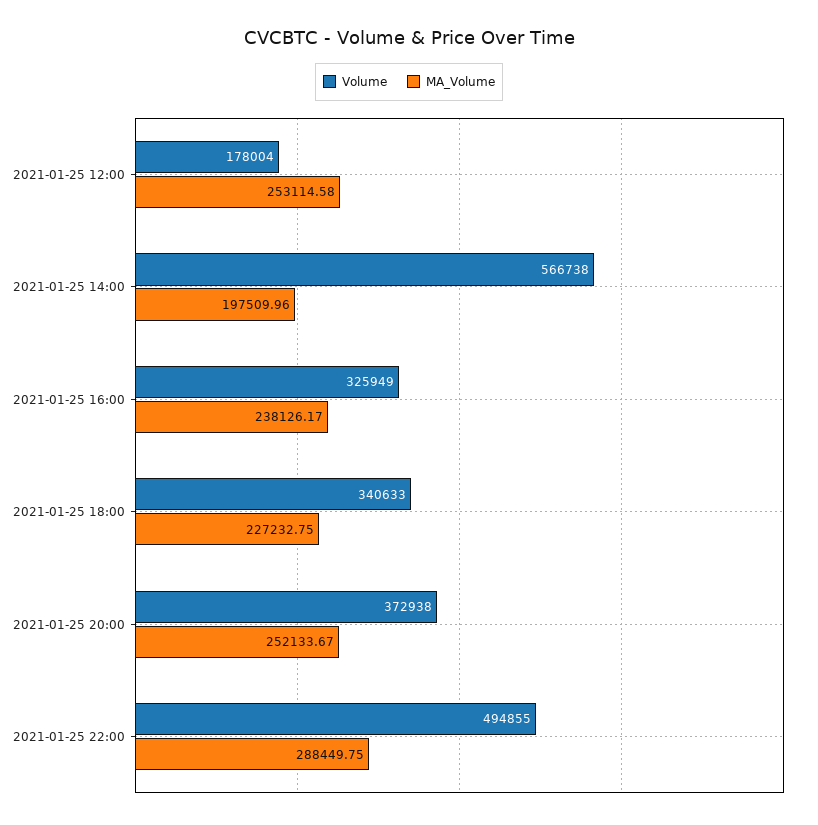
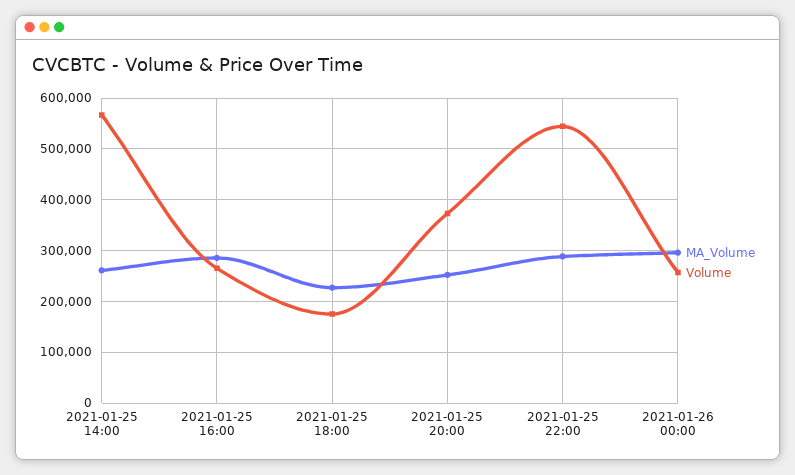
Volume, 2021-01-25 12:00: 178004 -> none
MA_Volume, 2021-01-25 12:00: 253114.58 -> none
MA_Volume, 2021-01-25 14:00: 197509.96 -> 260000
Volume, 2021-01-25 16:00: 325949 -> 260000
MA_Volume, 2021-01-25 16:00: 238126.17 -> 280000
Volume, 2021-01-25 18:00: 340633 -> 180000
Volume, 2021-01-25 22:00: 494855 -> 540000
MA_Volume, 2021-01-26 00:00: none -> 300000
Volume, 2021-01-26 00:00: none -> 260000

